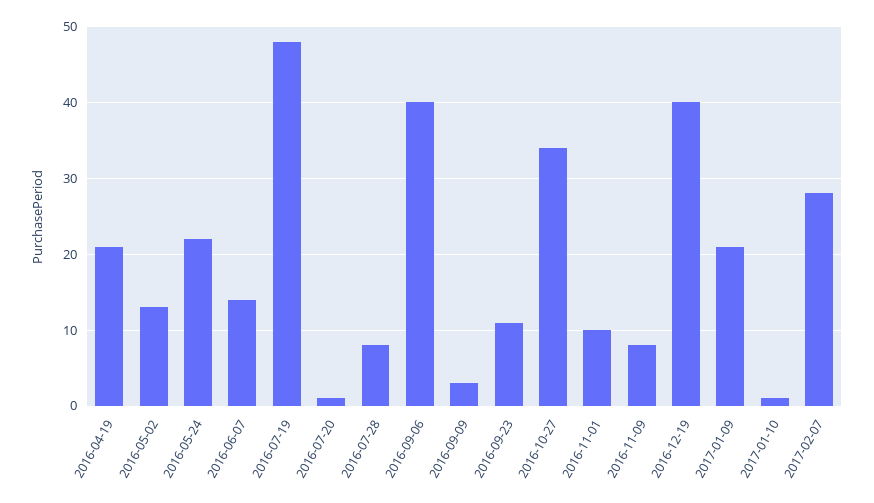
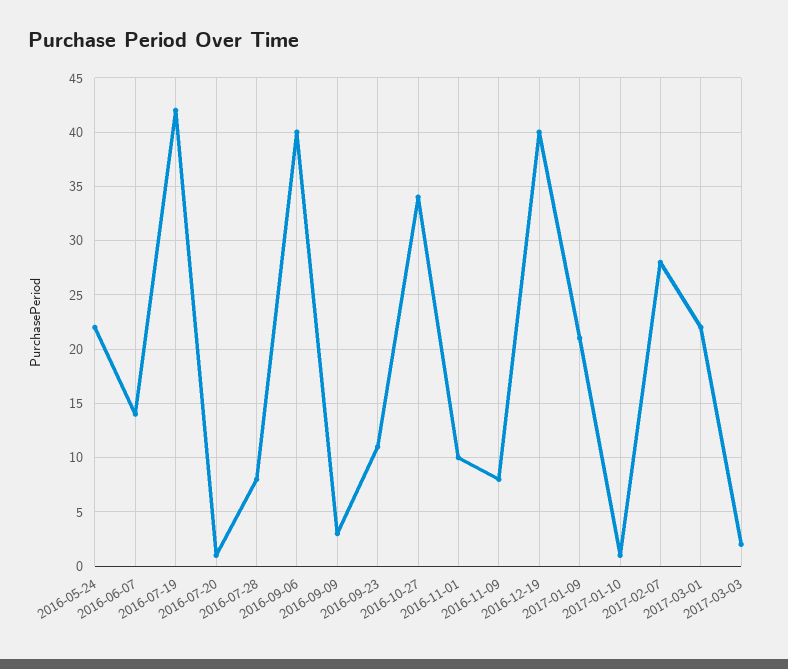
2016-04-19: 21 -> none
2016-05-02: 13 -> none
2016-07-19: 48 -> 42
2017-03-01: none -> 22
2017-03-03: none -> 2

